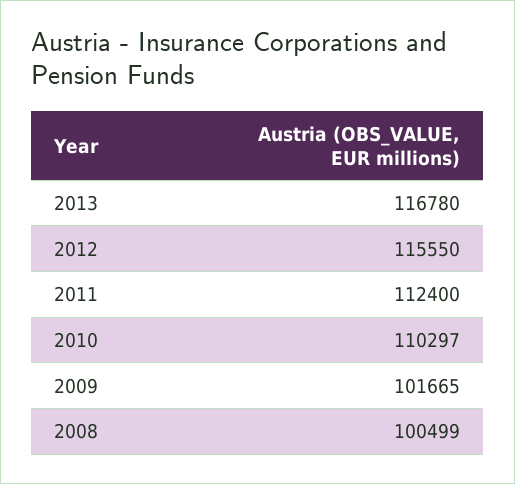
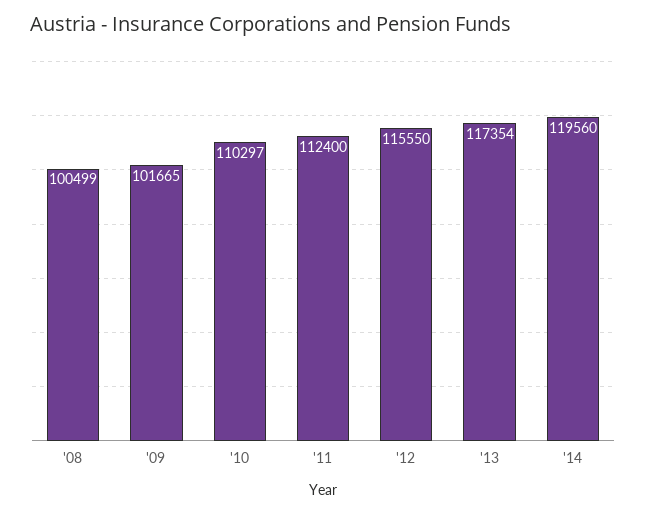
2013: 116780 -> 117354
'14: none -> 119560

